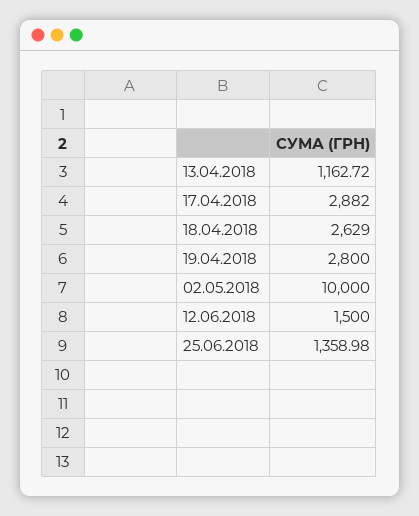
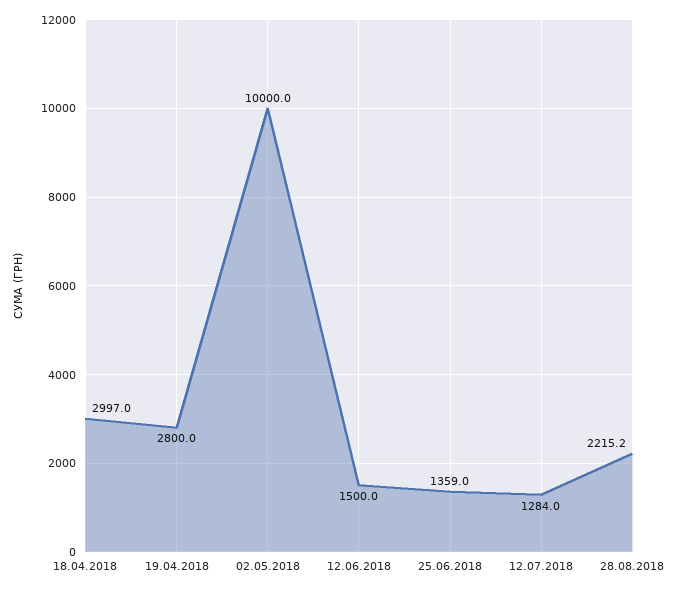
13.04.2018: 1162.72 -> none
17.04.2018: 2882 -> none
18.04.2018: 2629 -> 2997
12.07.2018: none -> 1284
28.08.2018: none -> 2215.2

